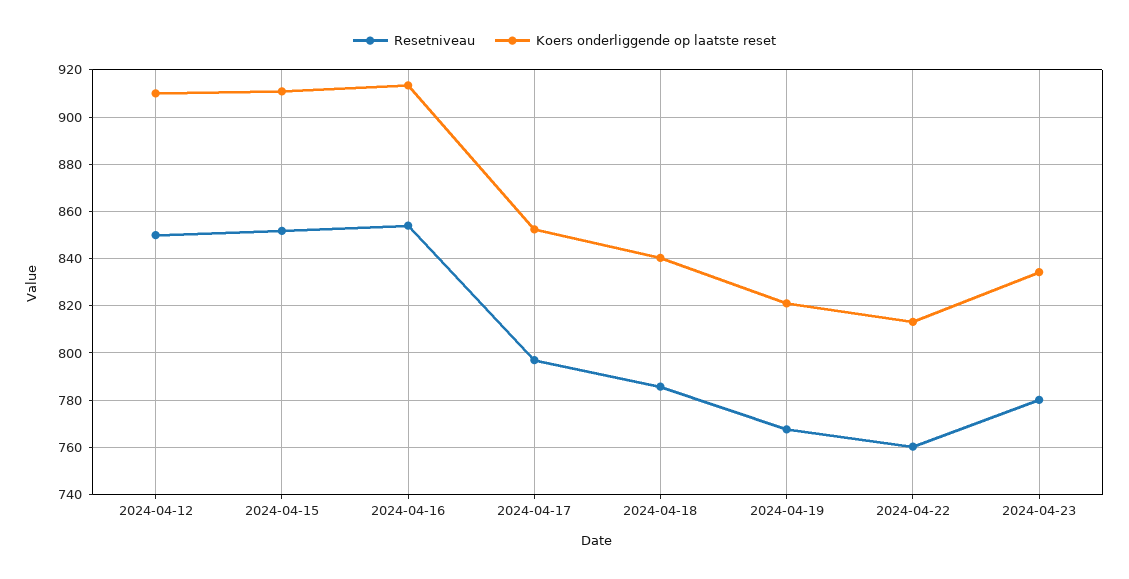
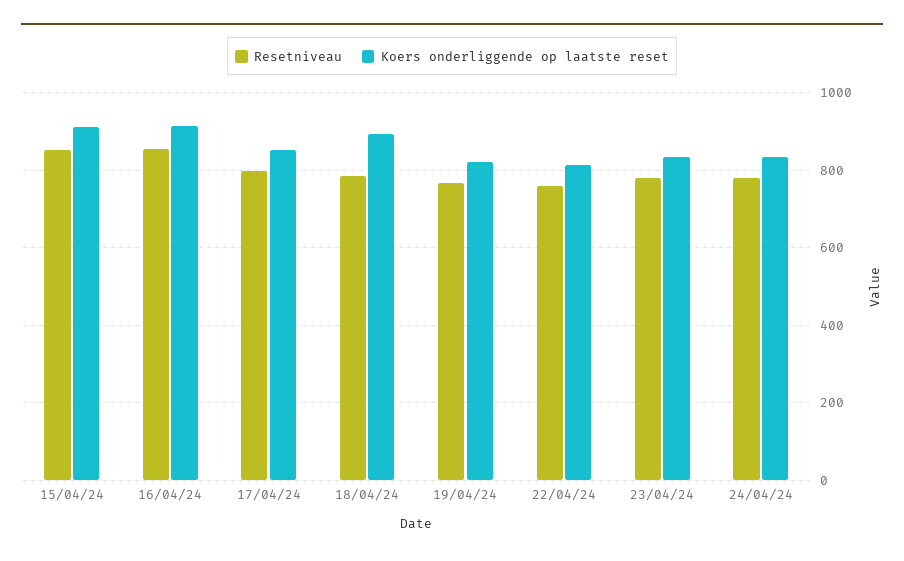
Resetniveau, 2024-04-12: 850 -> none
Koers onderliggende op laatste reset, 2024-04-12: 910 -> none
Koers onderliggende op laatste reset, 2024-04-18: 840 -> 900
Resetniveau, 24/04/24: none -> 780
Koers onderliggende op laatste reset, 24/04/24: none -> 840

